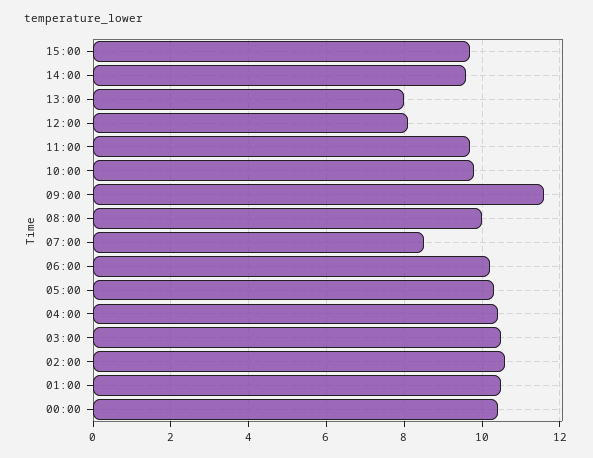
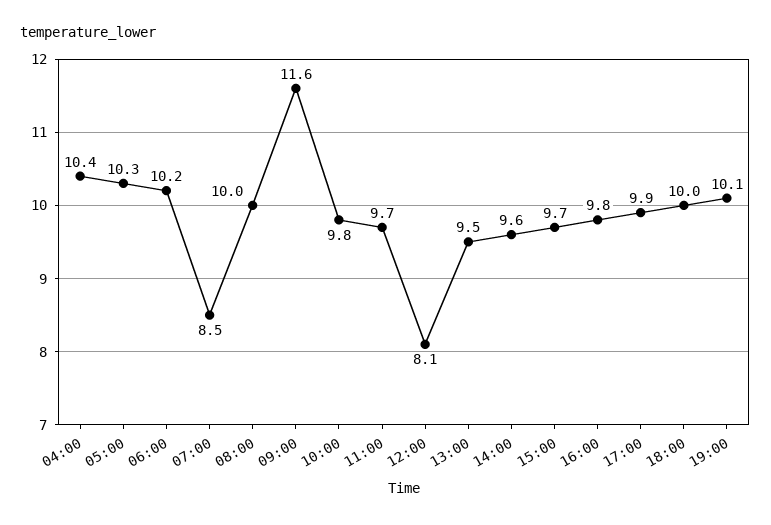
13:00: 8 -> 9.5
03:00: 10.5 -> none
02:00: 10.5 -> none
01:00: 10.5 -> none
00:00: 10.5 -> none
16:00: none -> 9.8
17:00: none -> 9.9
18:00: none -> 10
19:00: none -> 10.1

